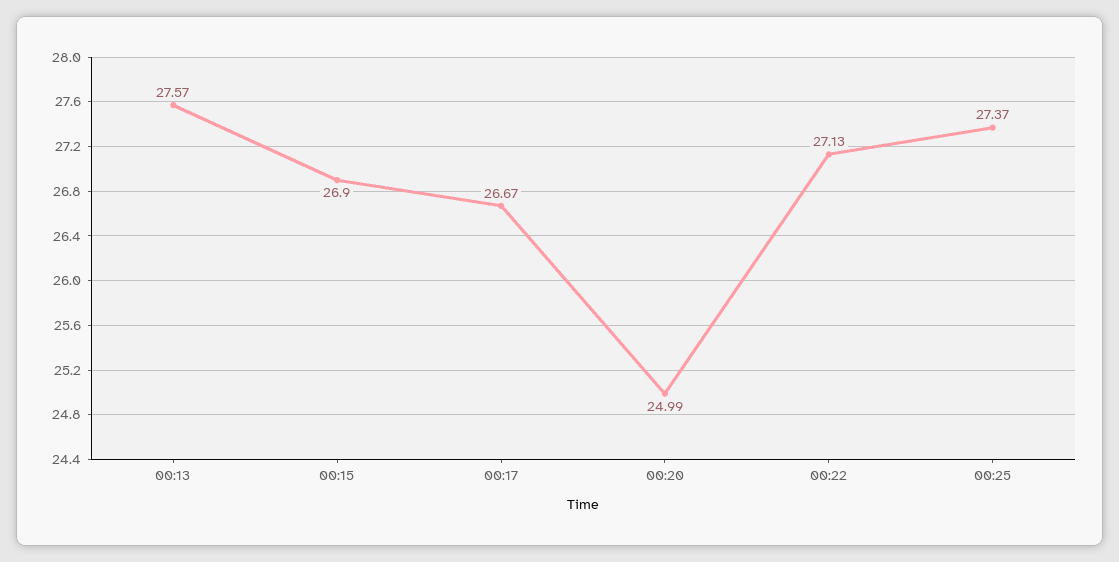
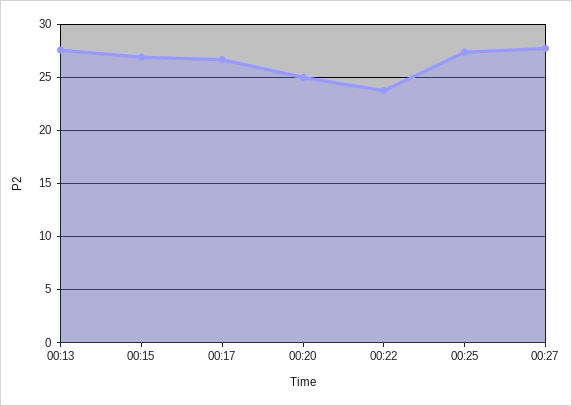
00:22: 27.13 -> 24
00:27: none -> 28

